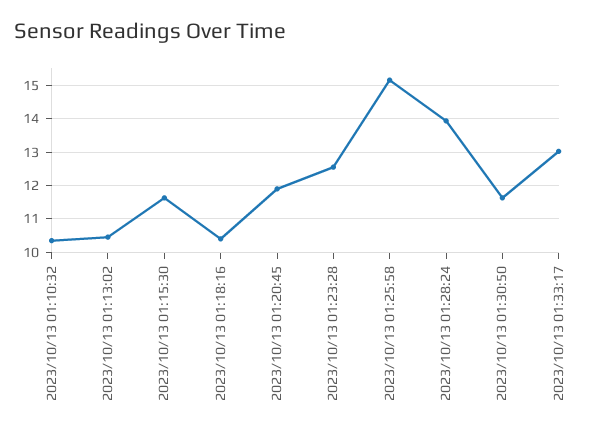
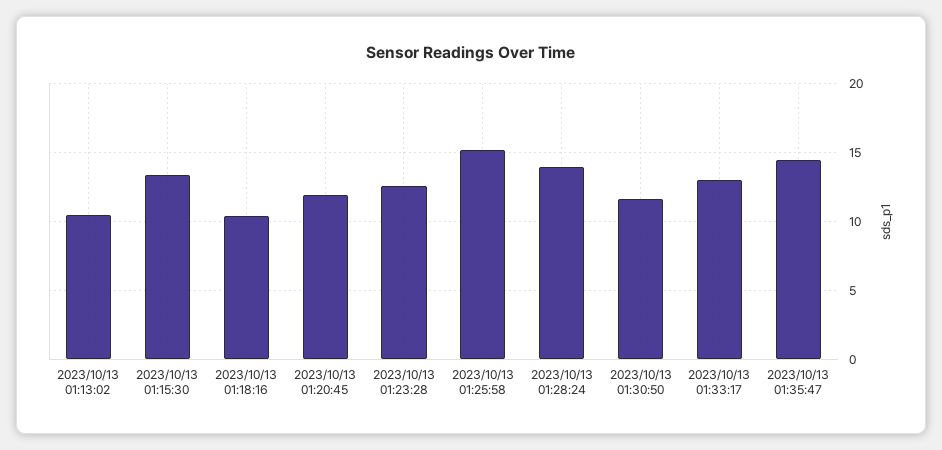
2023/10/13 01:10:32: 10.4 -> none
2023/10/13 01:15:30: 11.6 -> 13.5
2023/10/13 01:35:47: none -> 14.5

